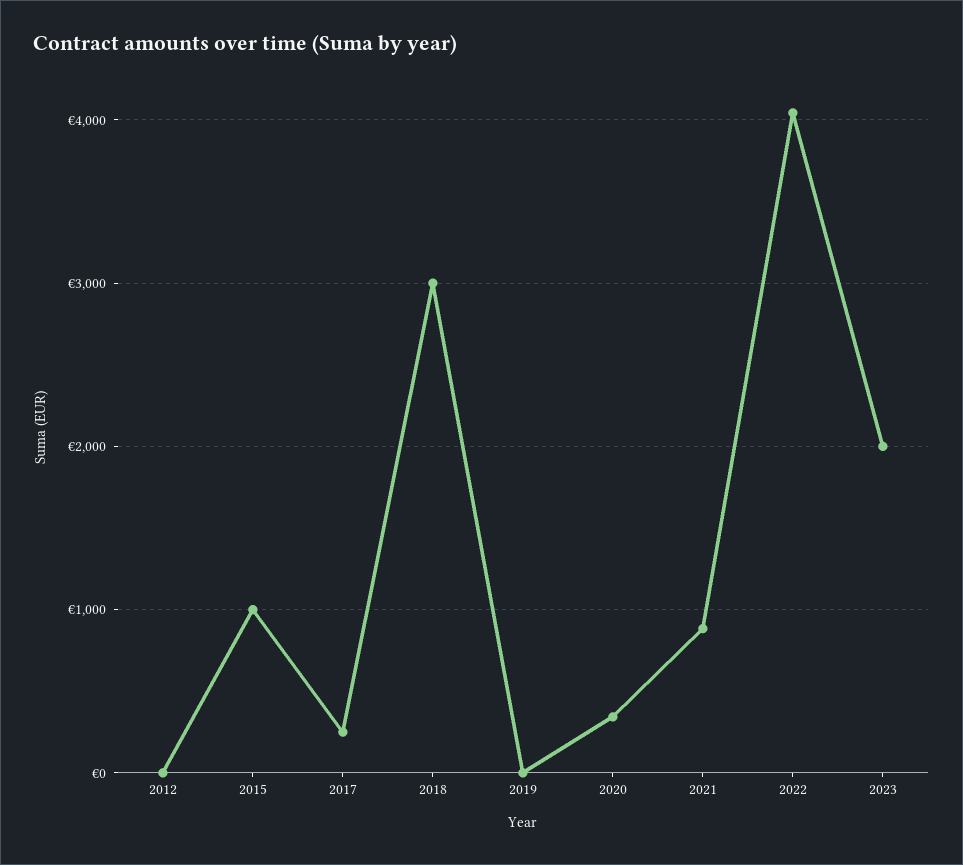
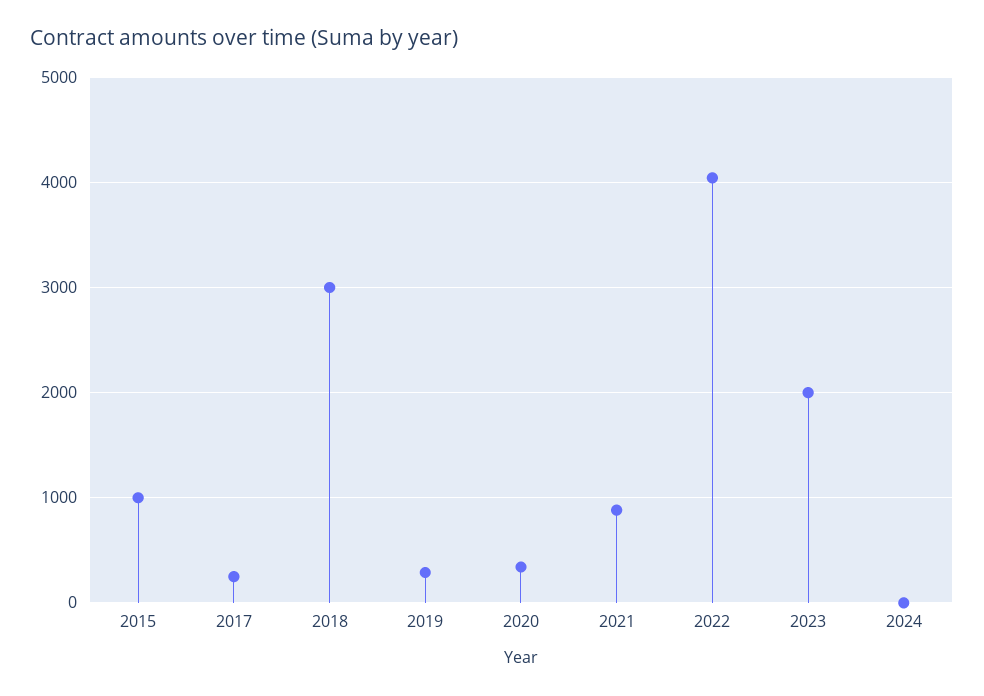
2012: 0 -> none
2019: 0 -> 300
2024: none -> 0

